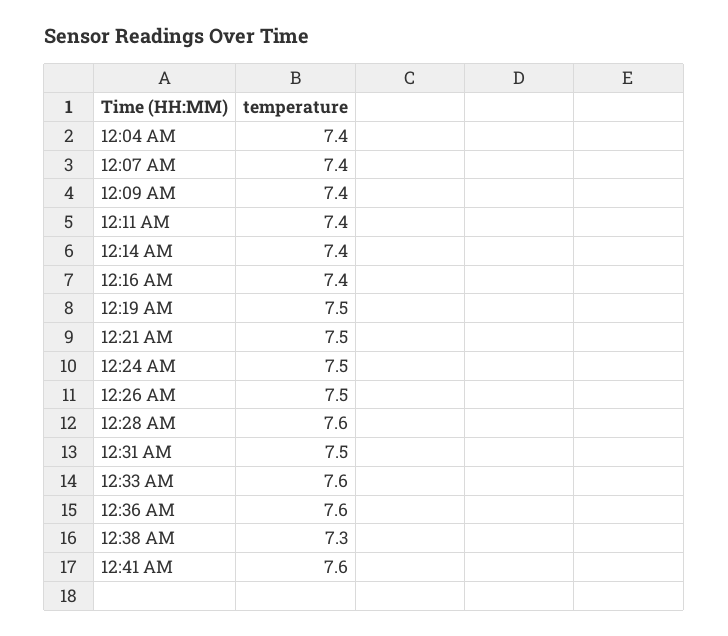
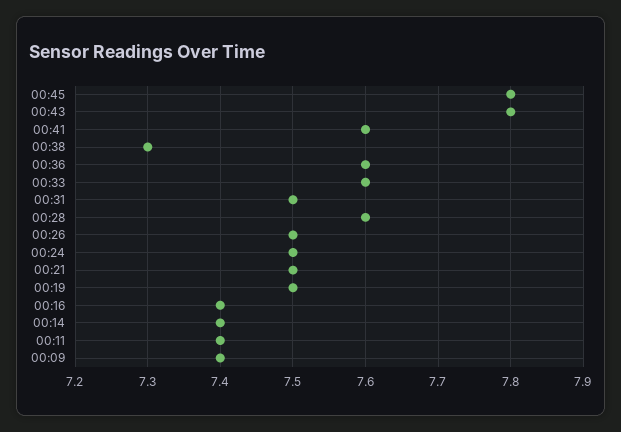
12:04 AM: 7.4 -> none
12:07 AM: 7.4 -> none
00:45: none -> 7.8
00:43: none -> 7.8

